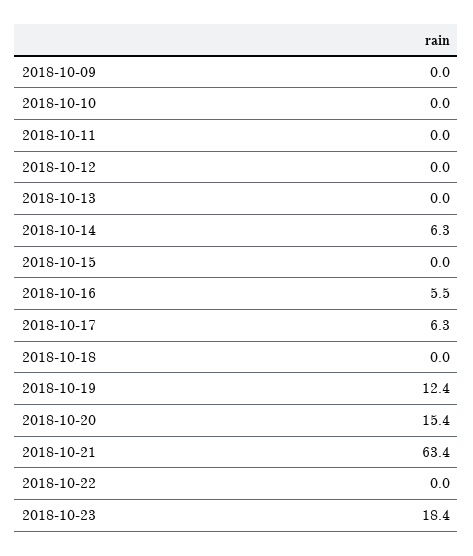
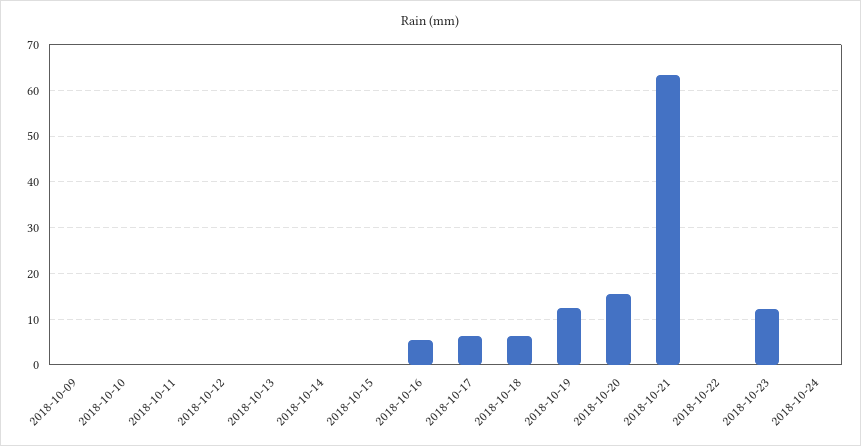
2018-10-14: 6.3 -> 0
2018-10-18: 0 -> 6
2018-10-23: 18.4 -> 12
2018-10-24: none -> 0

